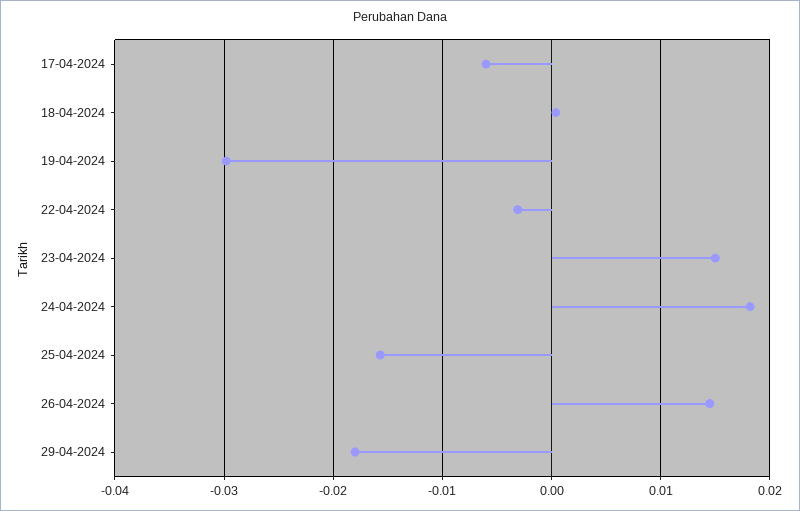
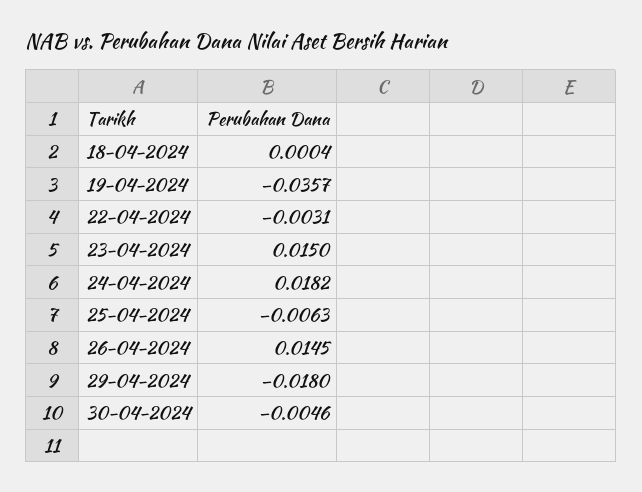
17-04-2024: -0.006 -> none
19-04-2024: -0.03 -> -0.0357
25-04-2024: -0.016 -> -0.0063
30-04-2024: none -> -0.0046

